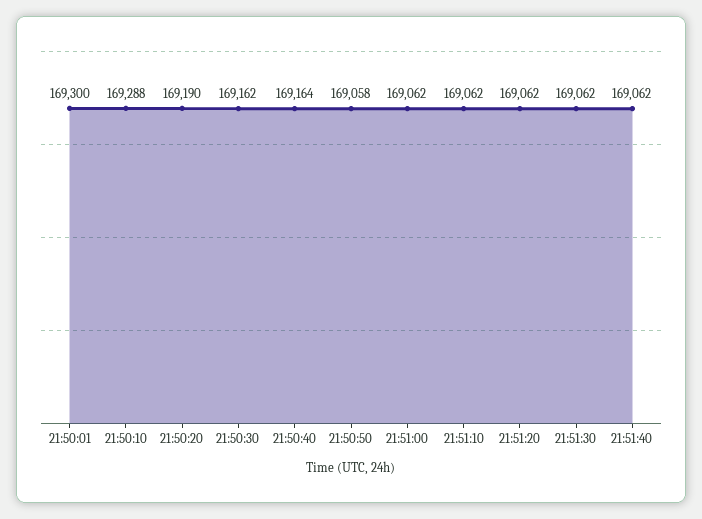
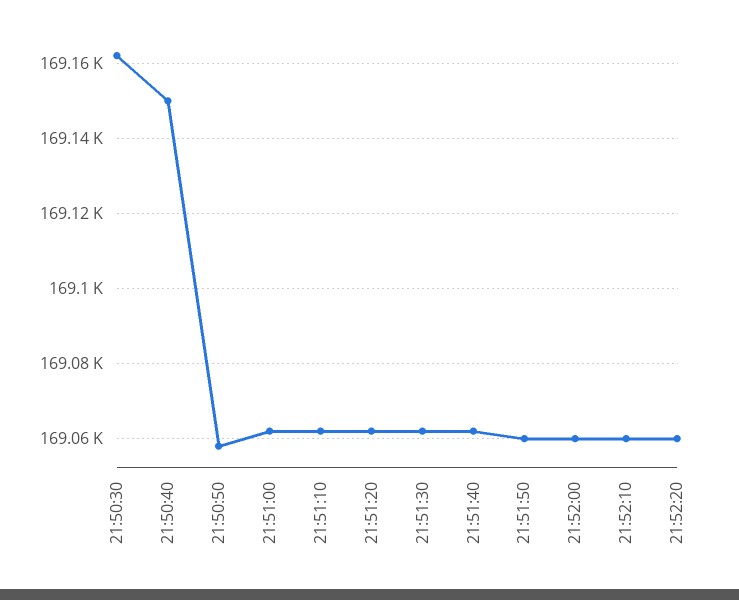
21:50:01: 169300 -> none
21:50:10: 169288 -> none
21:50:20: 169190 -> none
21:50:40: 169164 -> 169150
21:51:50: none -> 169060
21:52:00: none -> 169060
21:52:10: none -> 169060
21:52:20: none -> 169060

